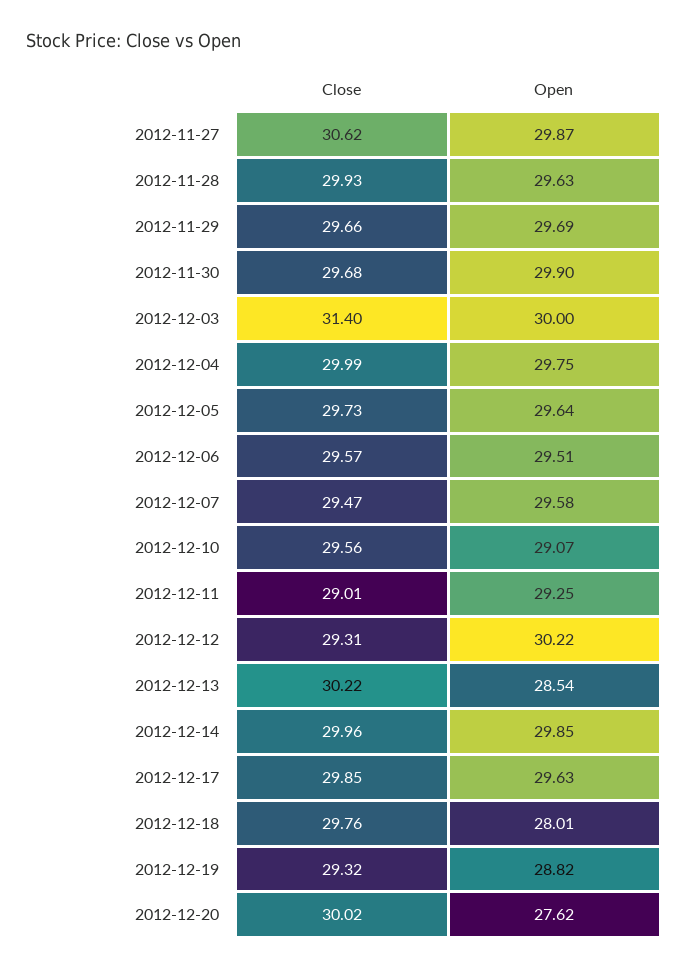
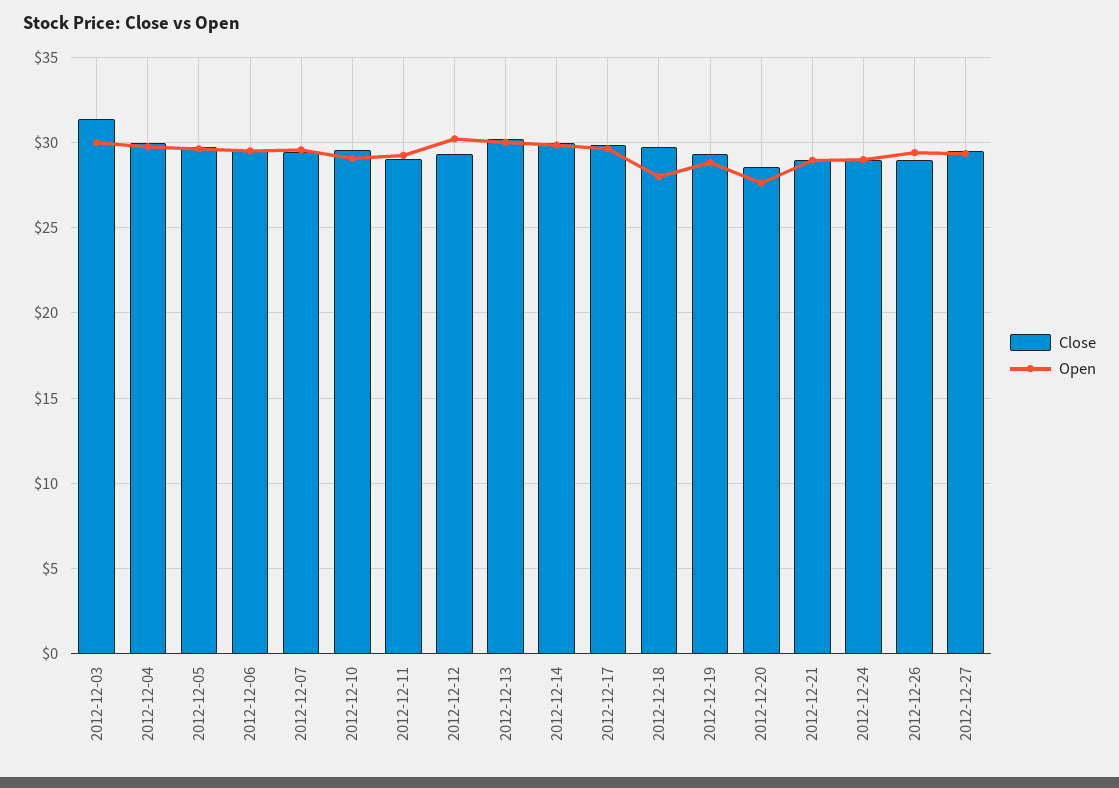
Close, 2012-11-27: 30.62 -> none
Open, 2012-11-27: 29.87 -> none
Close, 2012-11-28: 29.93 -> none
Open, 2012-11-28: 29.63 -> none
Close, 2012-11-29: 29.66 -> none
Open, 2012-11-29: 29.69 -> none
Close, 2012-11-30: 29.68 -> none
Open, 2012-11-30: 29.9 -> none
Open, 2012-12-13: 28.54 -> 30
Close, 2012-12-20: 30.02 -> 28.5
Close, 2012-12-21: none -> 29
Open, 2012-12-21: none -> 29
Close, 2012-12-24: none -> 29
Open, 2012-12-24: none -> 29
Close, 2012-12-26: none -> 29
Open, 2012-12-26: none -> 29.5
Close, 2012-12-27: none -> 29.5
Open, 2012-12-27: none -> 29.5

